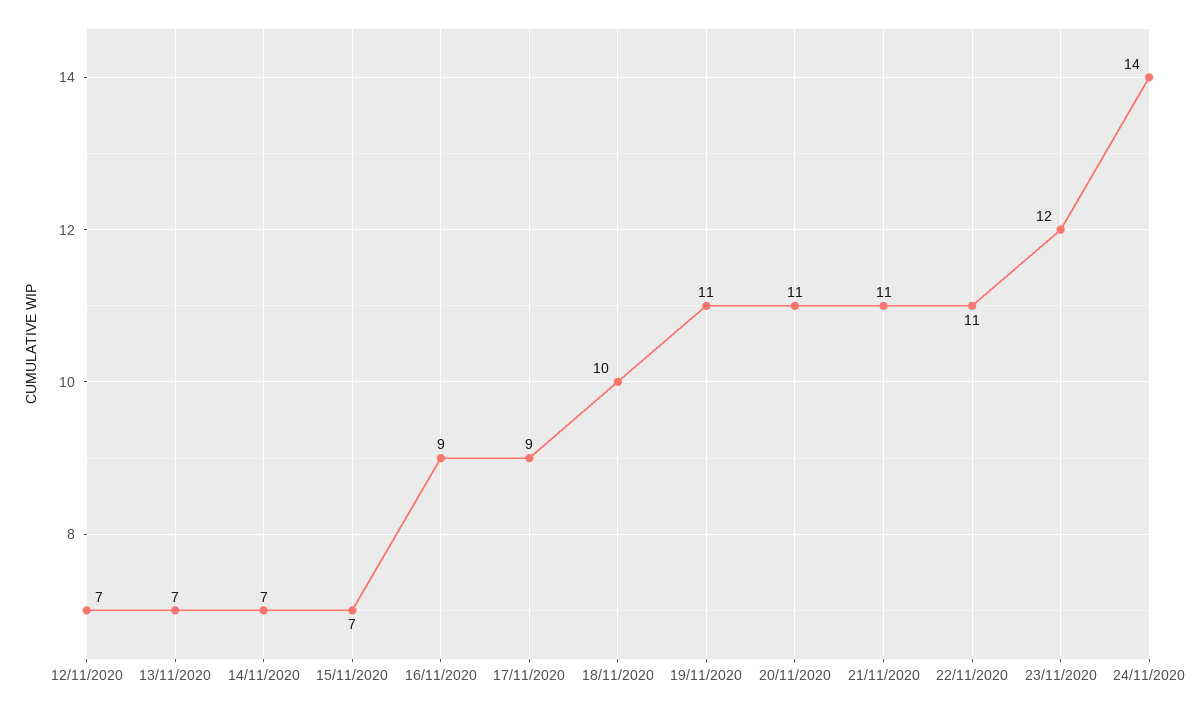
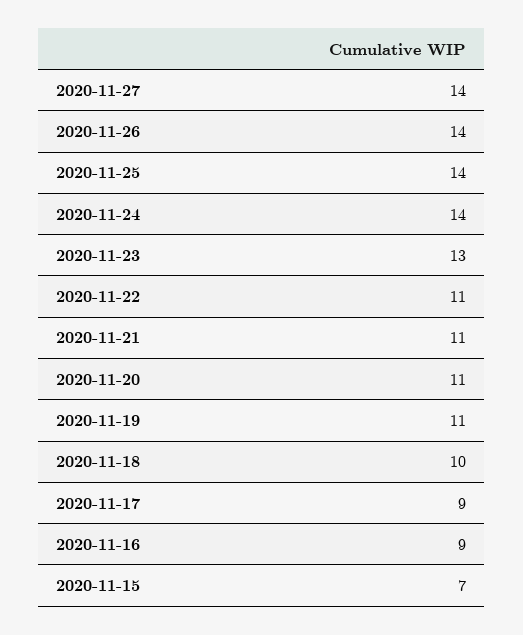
12/11/2020: 7 -> none
13/11/2020: 7 -> none
14/11/2020: 7 -> none
23/11/2020: 12 -> 13
2020-11-27: none -> 14
2020-11-26: none -> 14
2020-11-25: none -> 14

